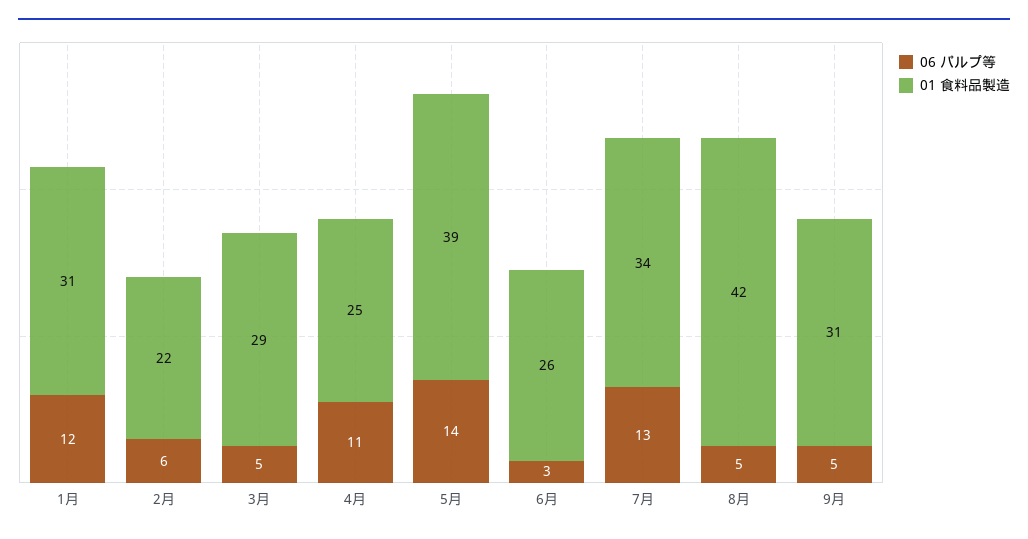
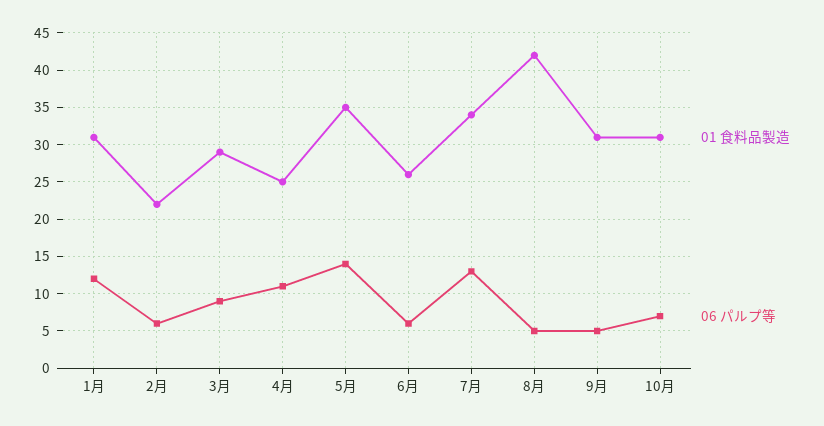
06 パルプ等, 3月: 5 -> 9
01 食料品製造, 5月: 39 -> 35
06 パルプ等, 6月: 3 -> 6
01 食料品製造, 10月: none -> 31
06 パルプ等, 10月: none -> 7

